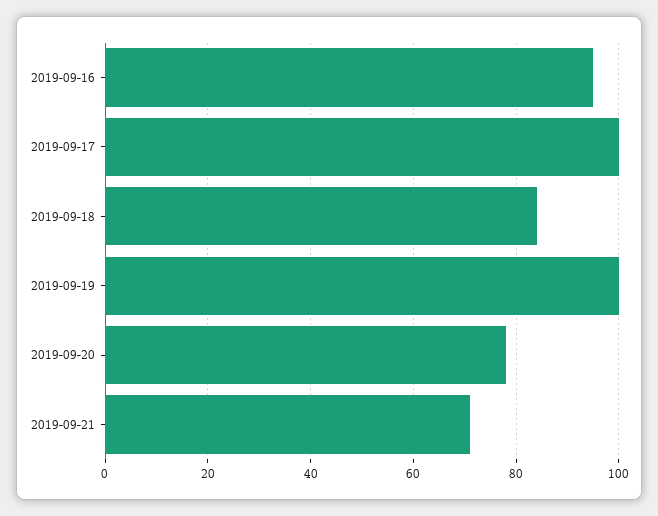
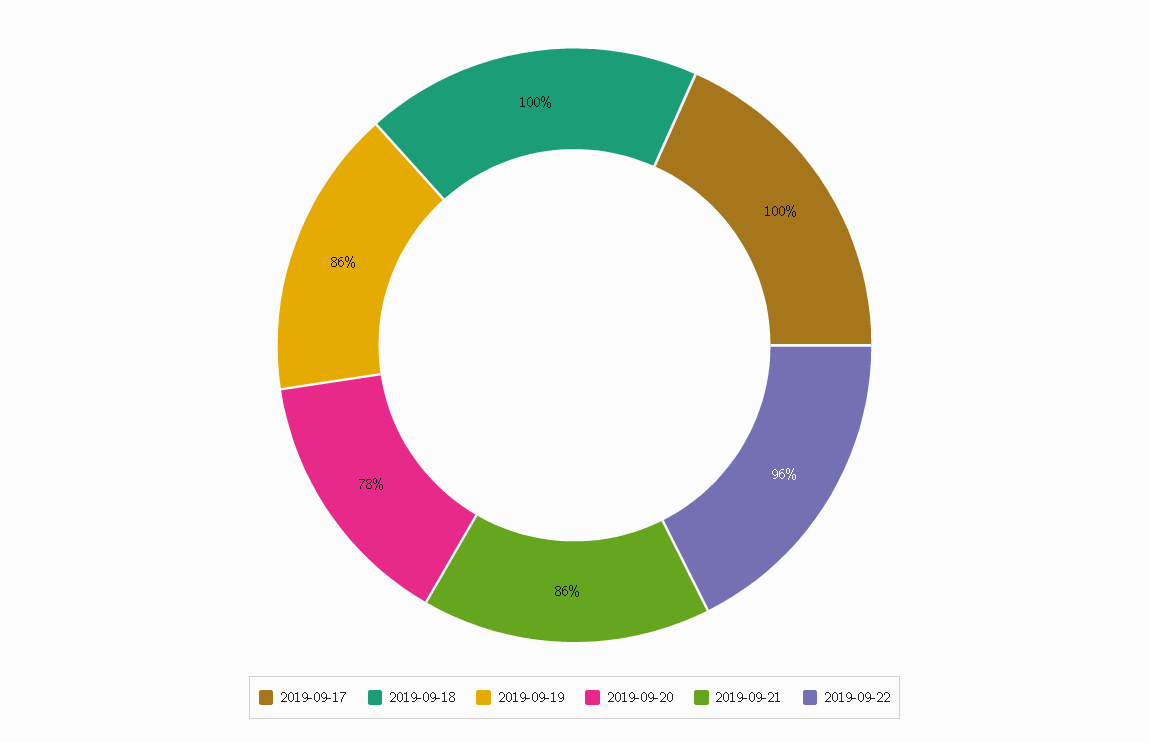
2019-09-16: 95 -> none
2019-09-18: 85 -> 100
2019-09-19: 100 -> 86
2019-09-21: 70 -> 86
2019-09-22: none -> 96

